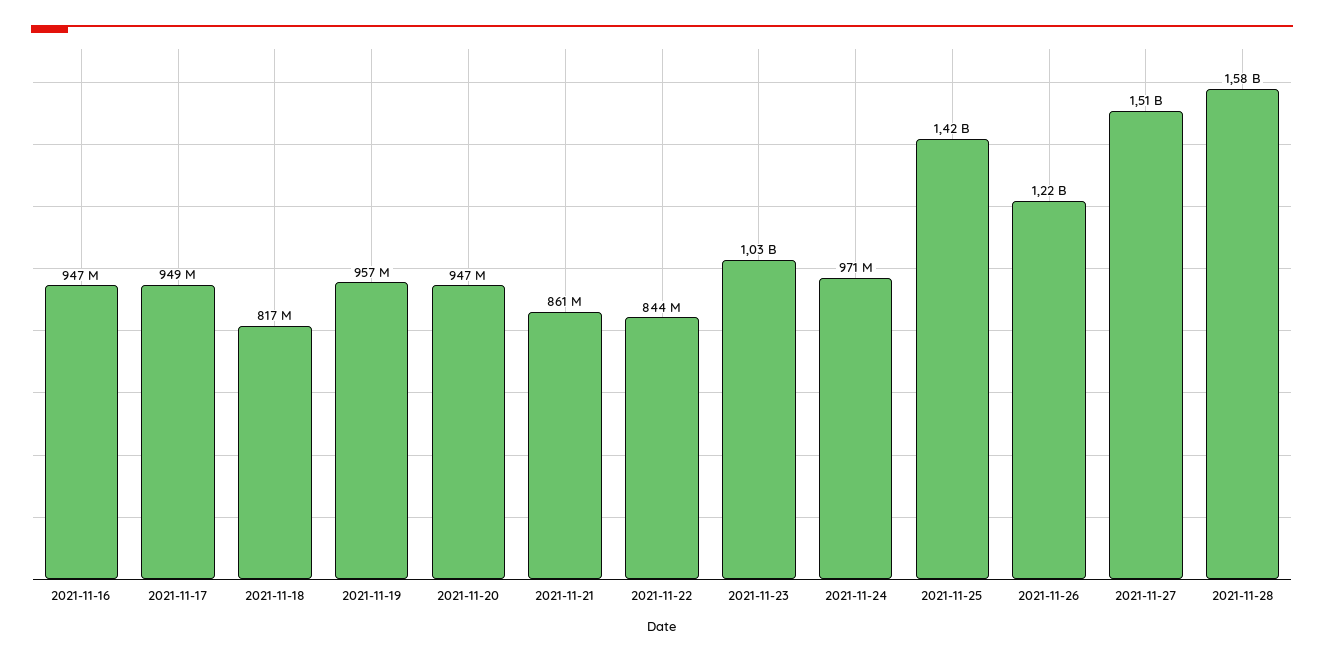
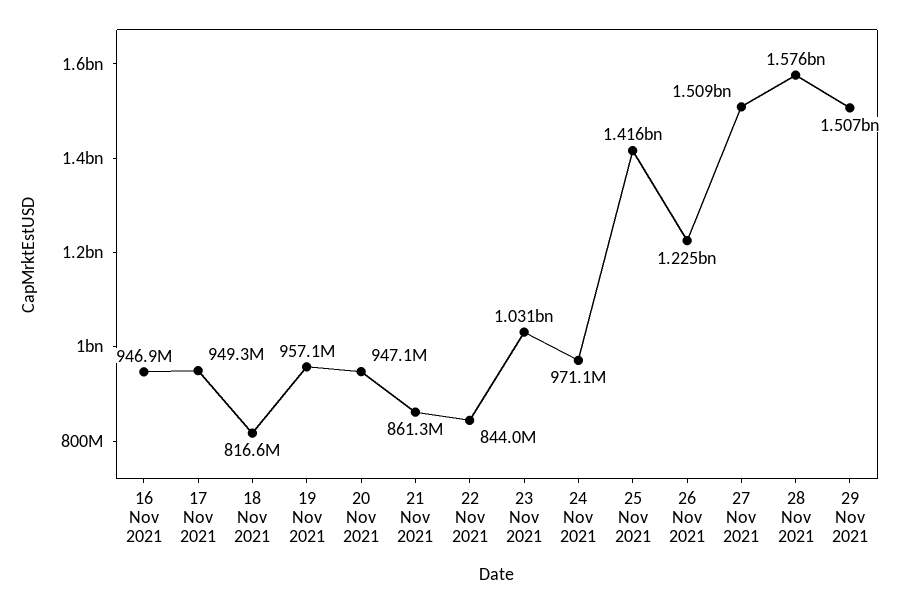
29 Nov 2021: none -> 1507000000

